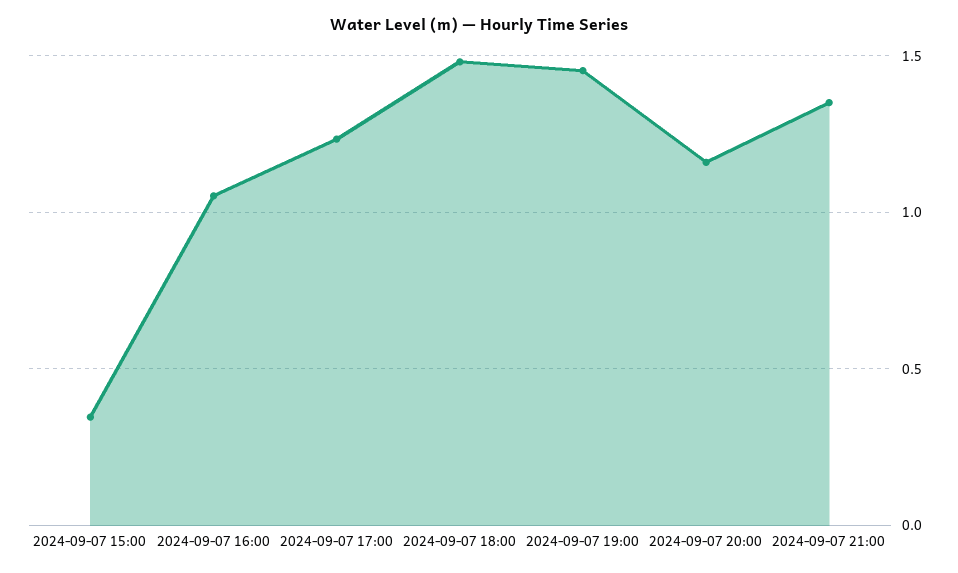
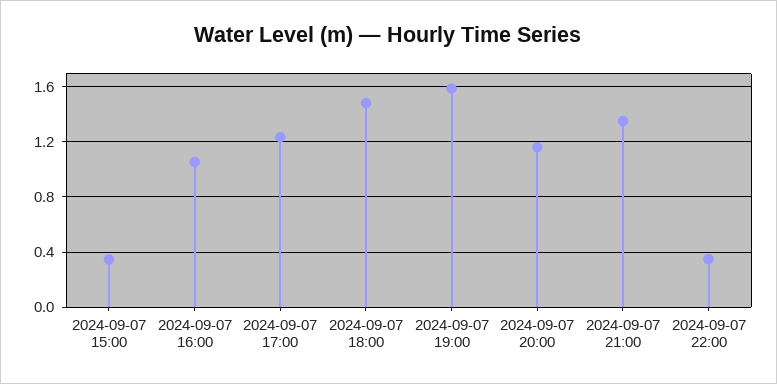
2024-09-07 19:00: 1.45 -> 1.6
2024-09-07 22:00: none -> 0.35

